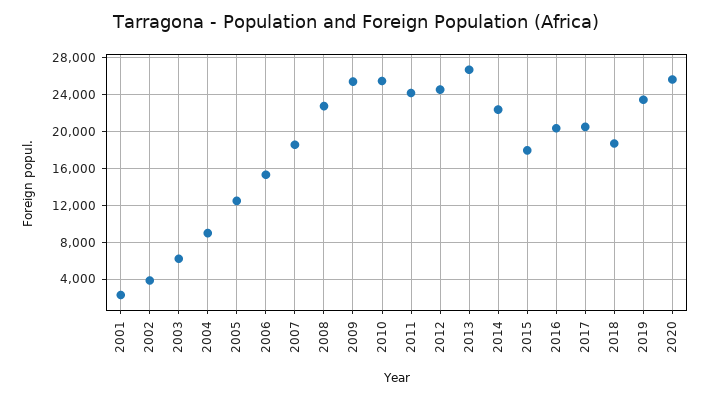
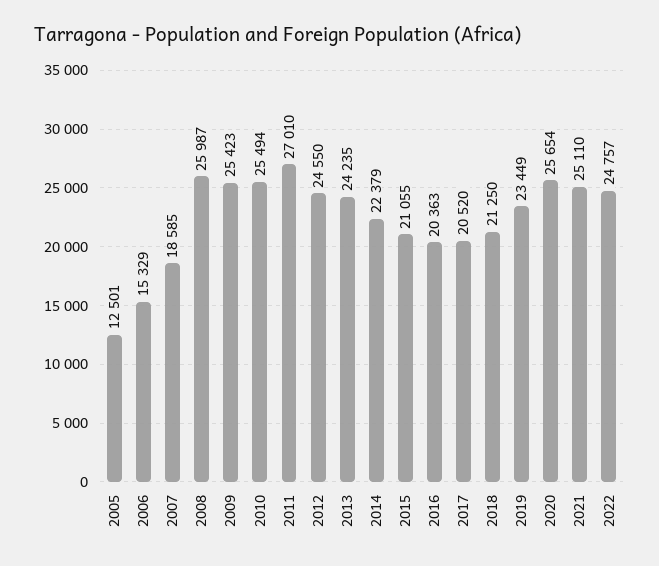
2001: 2000 -> none
2002: 4000 -> none
2003: 6000 -> none
2004: 9000 -> none
2008: 23000 -> 25987
2011: 24000 -> 27010
2013: 27000 -> 24235
2015: 18000 -> 21055
2018: 19000 -> 21250
2021: none -> 25110
2022: none -> 24757

